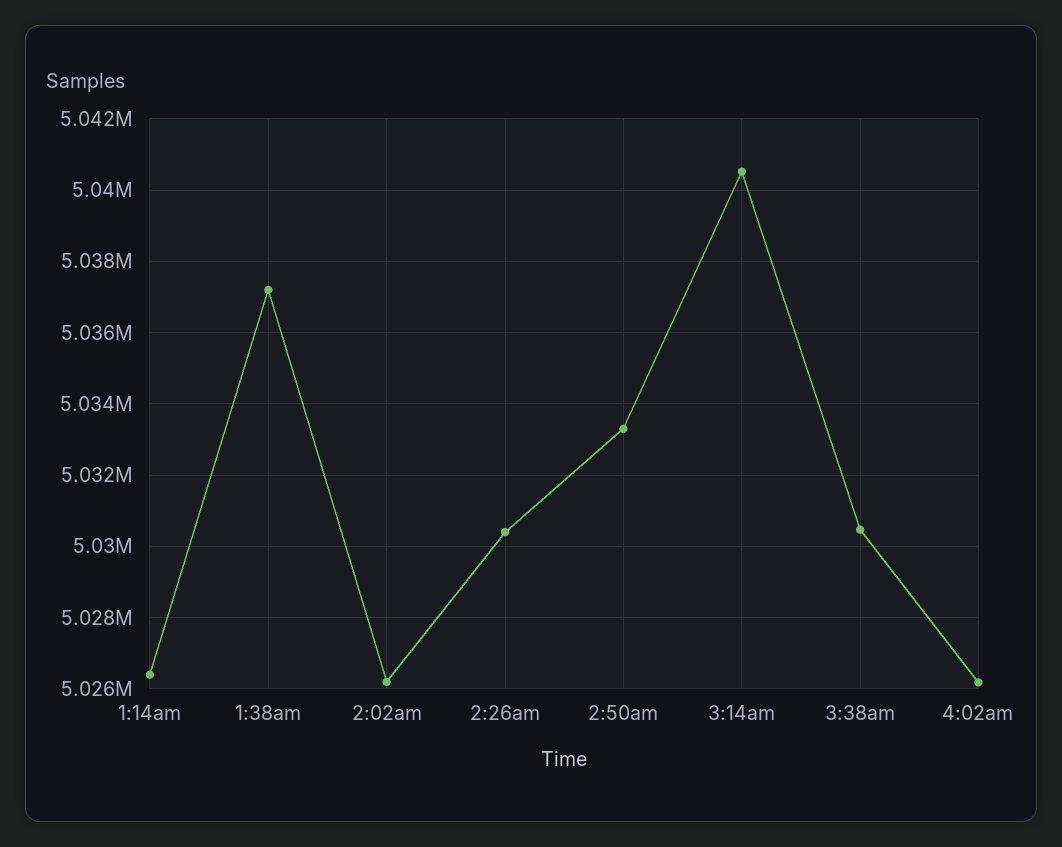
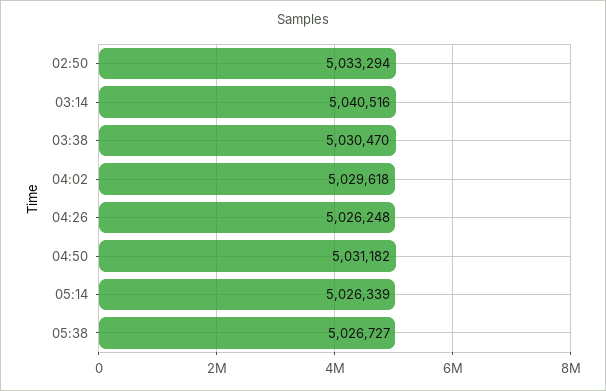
1:14am: 5026400 -> none
1:38am: 5037200 -> none
2:02am: 5026200 -> none
2:26am: 5030400 -> none
4:02am: 5026200 -> 5029618
04:26: none -> 5026248
04:50: none -> 5031182
05:14: none -> 5026339
05:38: none -> 5026727

